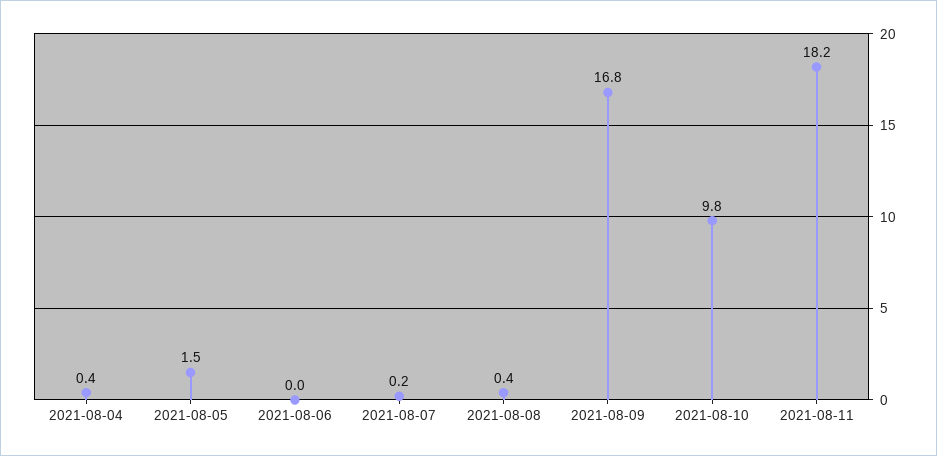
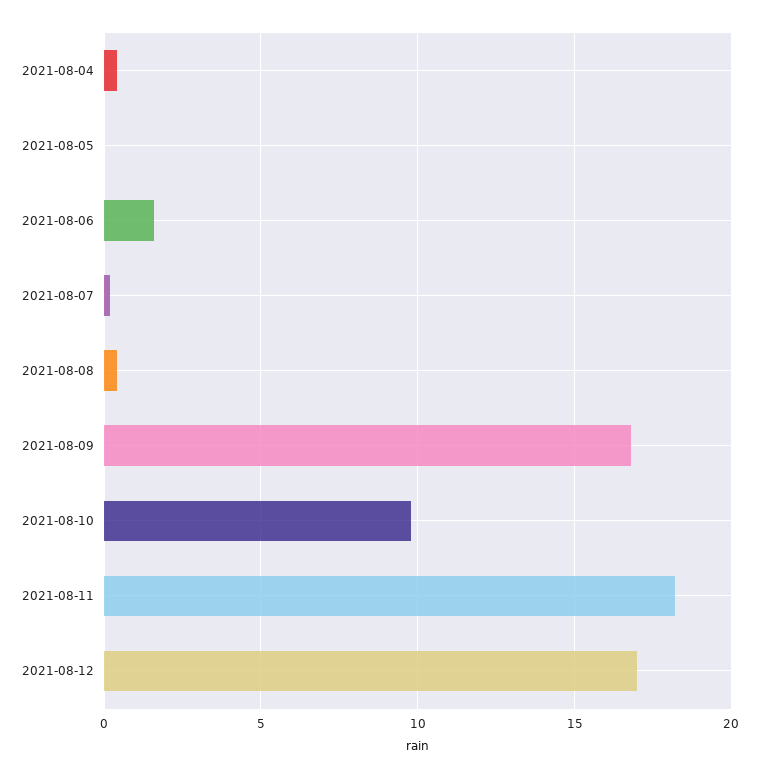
2021-08-05: 1.5 -> 0
2021-08-06: 0 -> 1.5
2021-08-12: none -> 17

